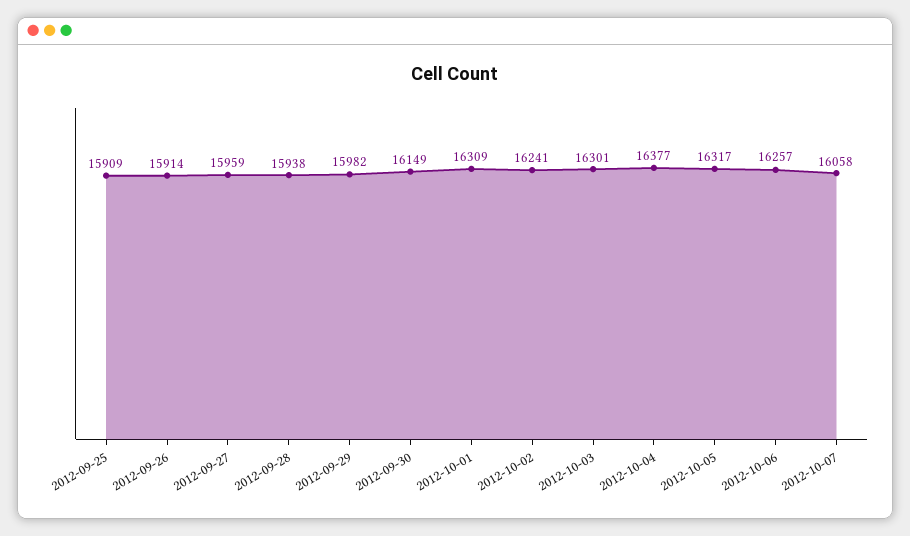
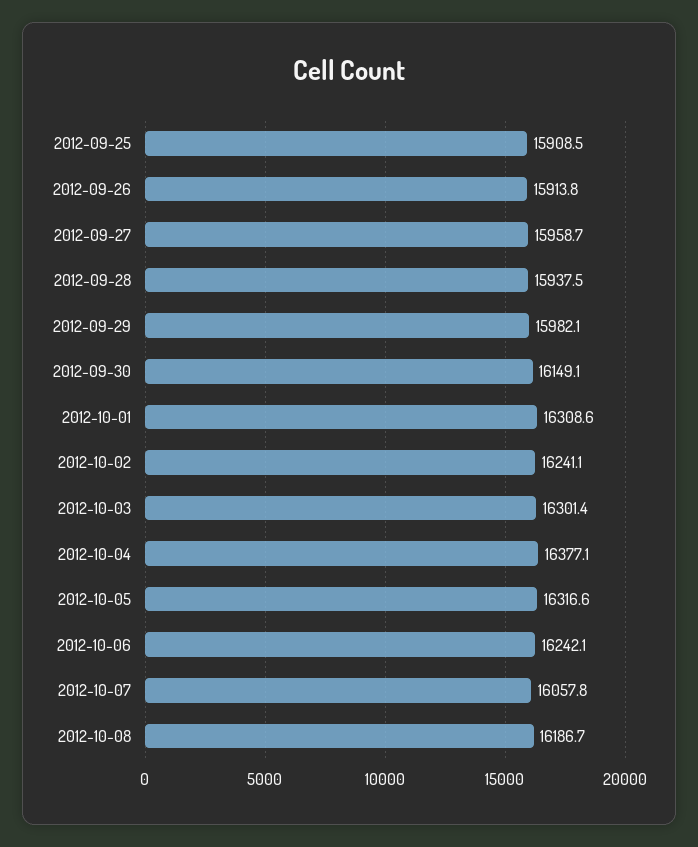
2012-10-06: 16257 -> 16242.1
2012-10-08: none -> 16186.7

